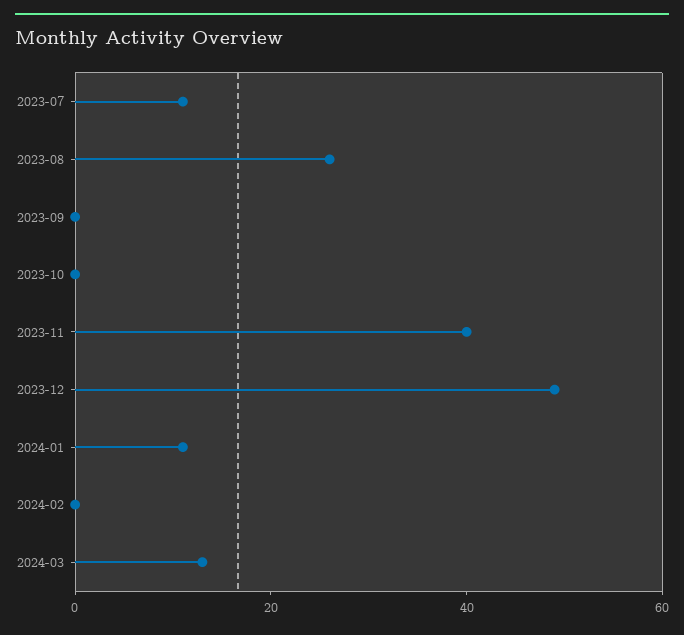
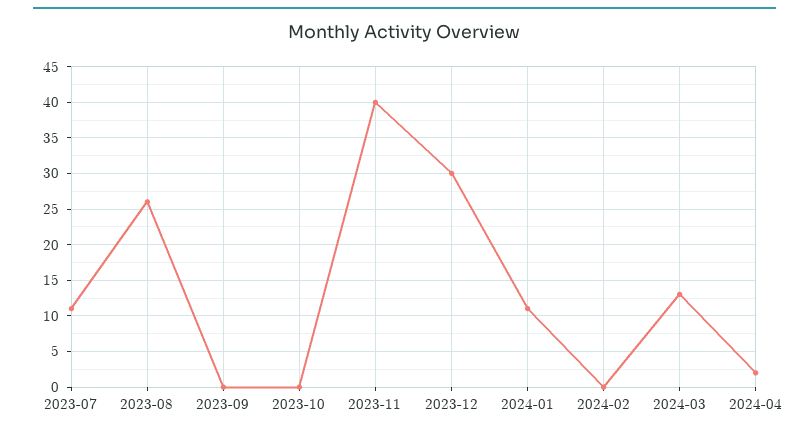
2023-12: 50 -> 30
2024-04: none -> 2

